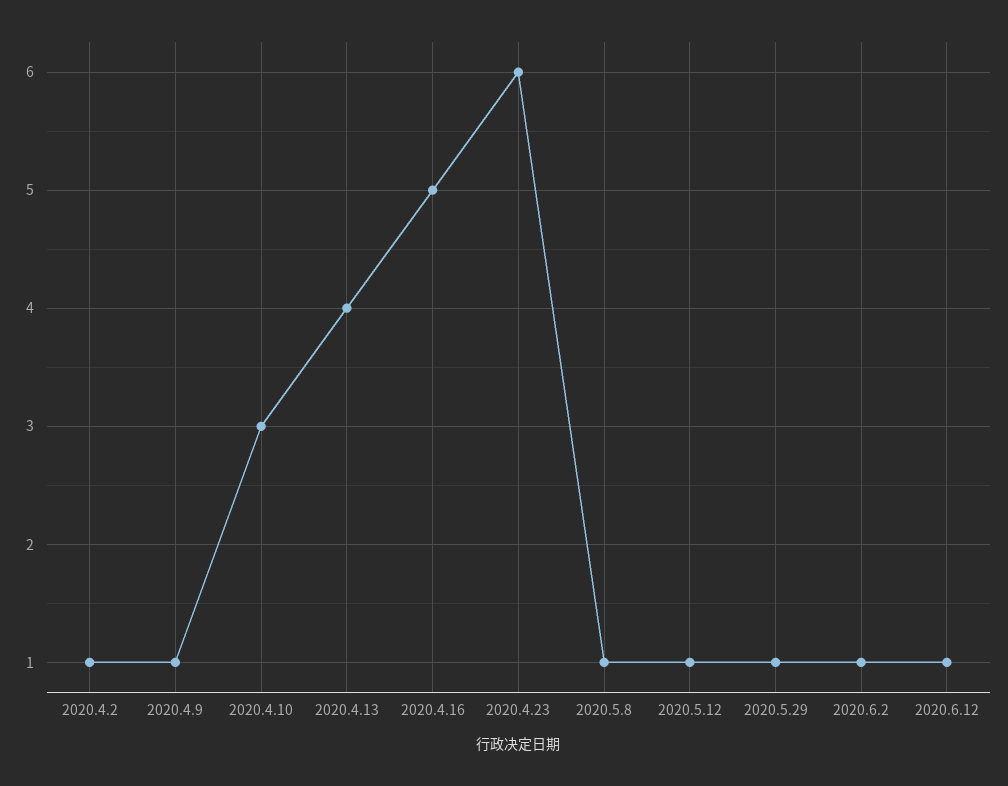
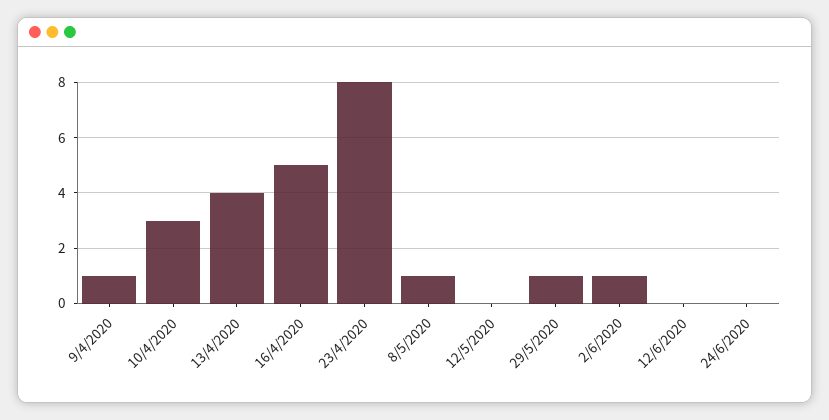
2020.4.2: 1 -> none
2020.4.23: 6 -> 8
2020.5.12: 1 -> 0
2020.6.12: 1 -> 0
24/6/2020: none -> 0

